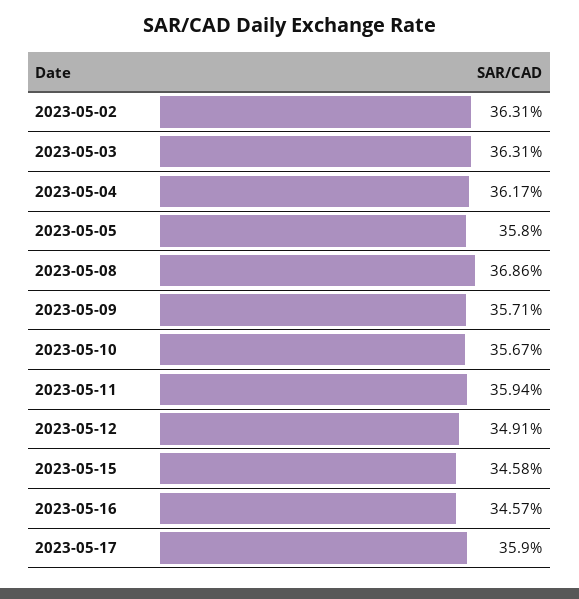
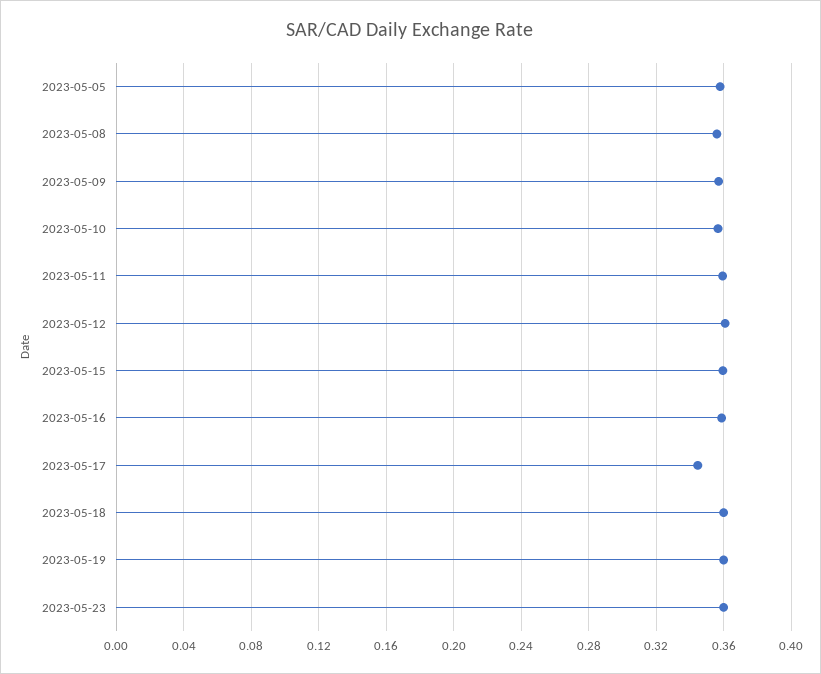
2023-05-02: 0.3631 -> none
2023-05-03: 0.3631 -> none
2023-05-04: 0.3617 -> none
2023-05-08: 0.3686 -> 0.355
2023-05-12: 0.3491 -> 0.36
2023-05-15: 0.3458 -> 0.36
2023-05-16: 0.3457 -> 0.36
2023-05-17: 0.359 -> 0.345
2023-05-18: none -> 0.36
2023-05-19: none -> 0.36
2023-05-23: none -> 0.36

